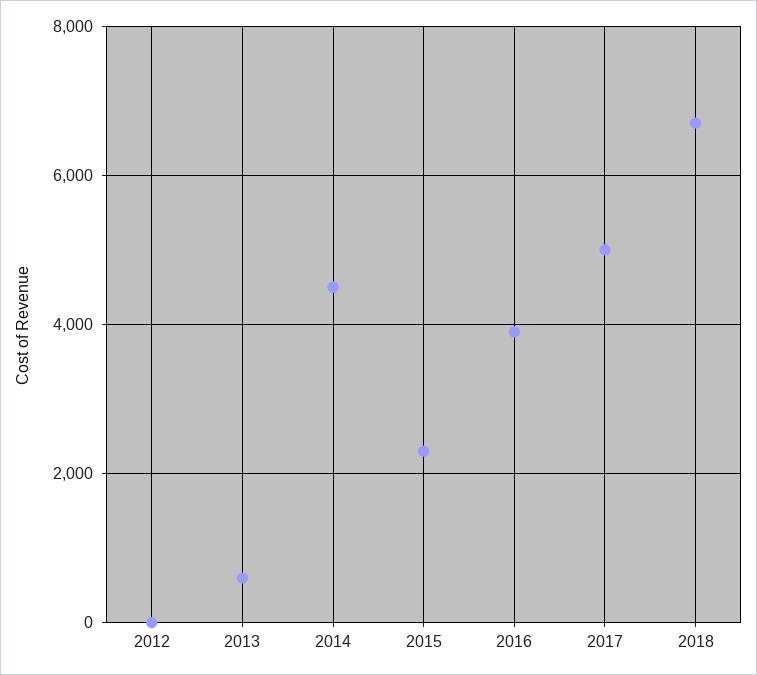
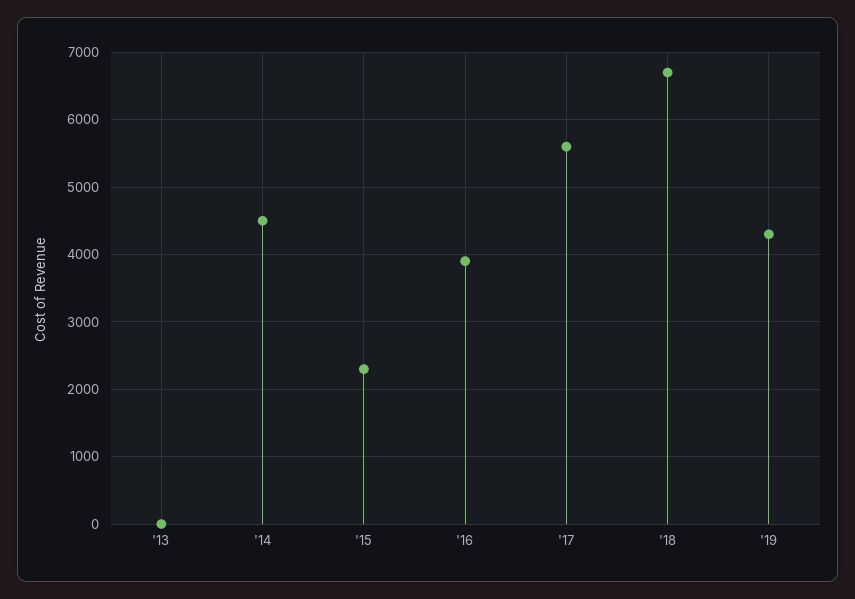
2012: 0 -> none
2013: 600 -> 0
2017: 5000 -> 5600
'19: none -> 4300

